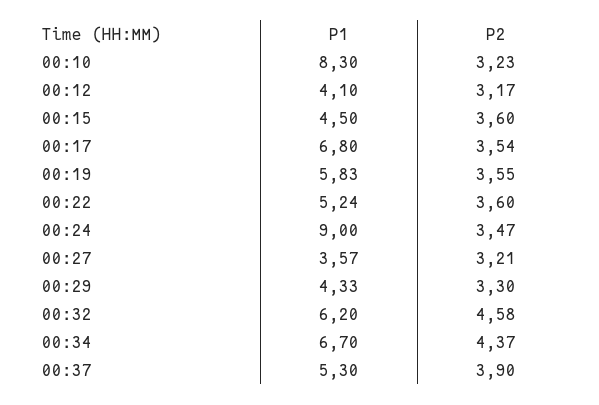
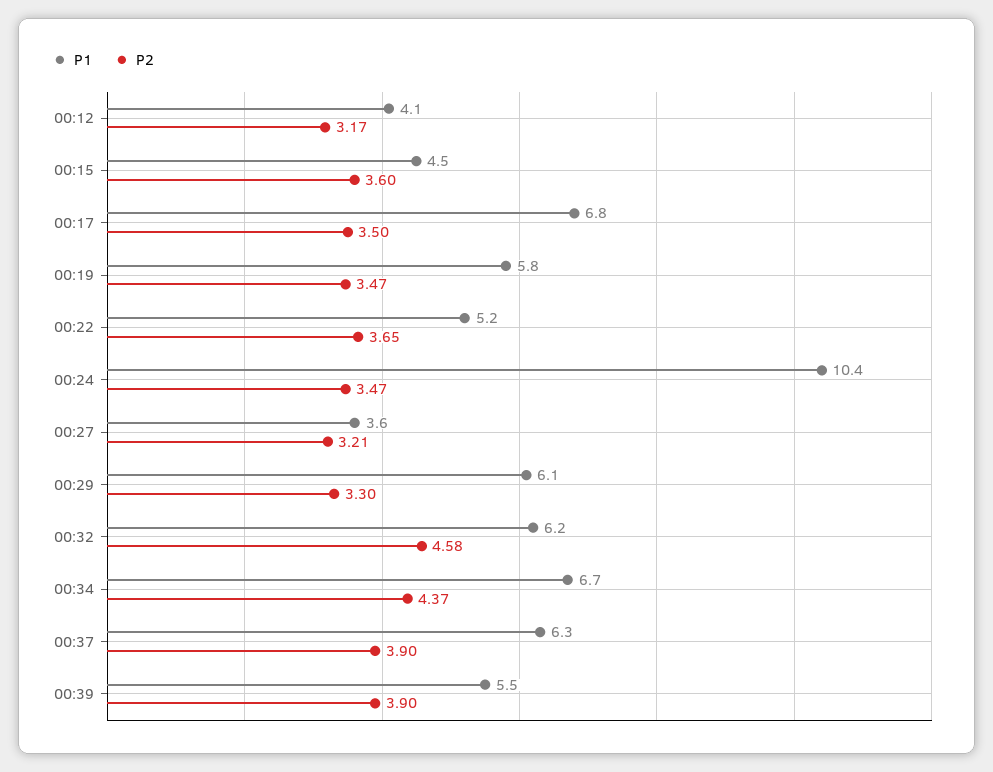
P1, 00:10: 8.3 -> none
P2, 00:10: 3.23 -> none
P2, 00:17: 3.54 -> 3.5
P2, 00:19: 3.55 -> 3.47
P2, 00:22: 3.6 -> 3.65
P1, 00:24: 9 -> 10.4
P1, 00:29: 4.33 -> 6.1
P1, 00:37: 5.3 -> 6.3
P1, 00:39: none -> 5.5
P2, 00:39: none -> 3.9

